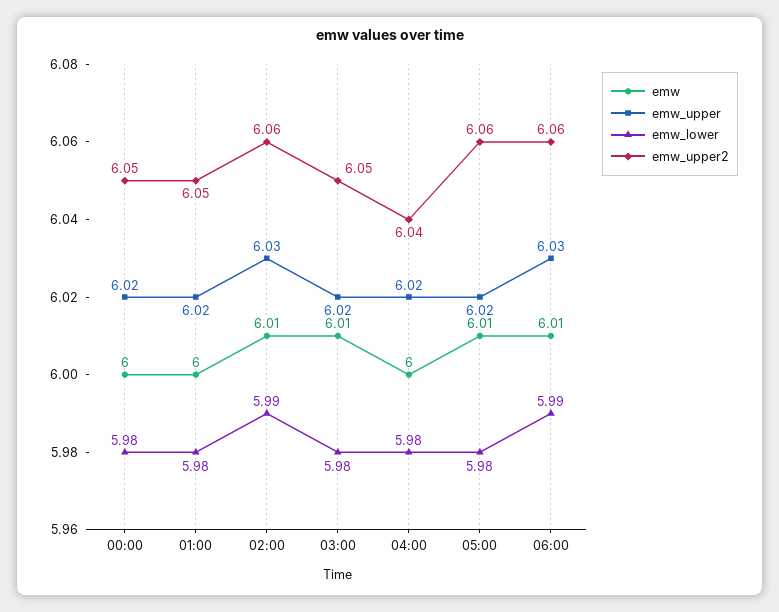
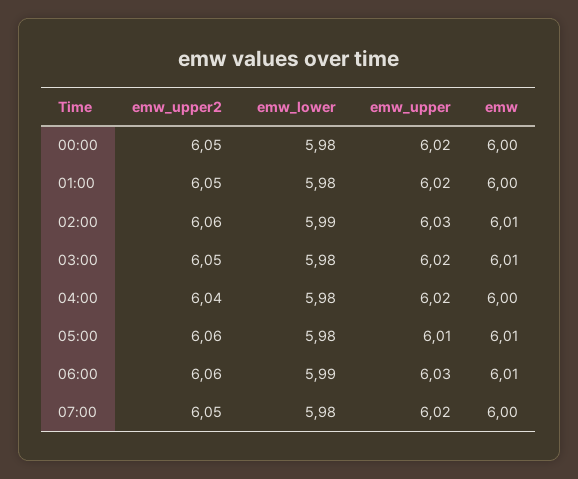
emw_upper, 05:00: 6.02 -> 6.01
emw_upper2, 07:00: none -> 6.05
emw_lower, 07:00: none -> 5.98
emw_upper, 07:00: none -> 6.02
emw, 07:00: none -> 6

